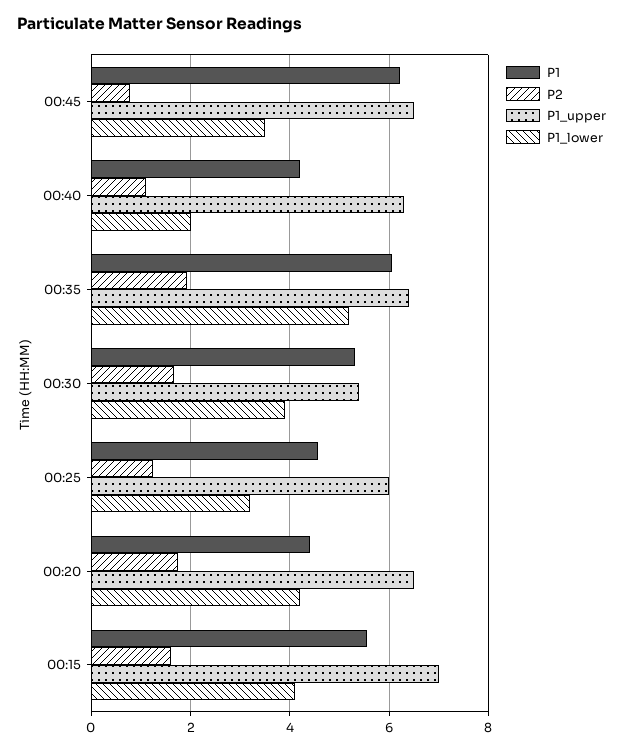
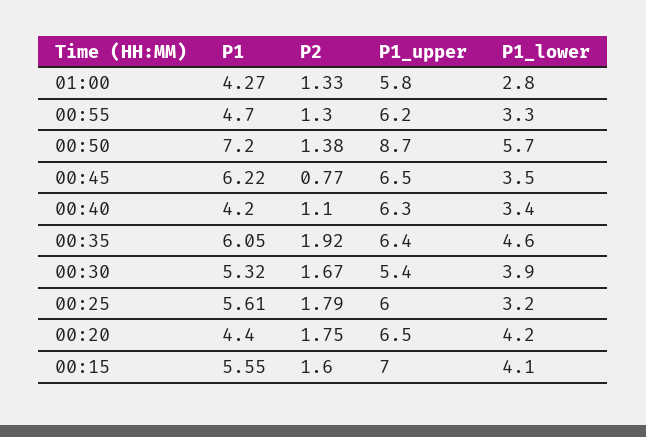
P1_lower, 00:40: 2 -> 3.4
P1_lower, 00:35: 5.2 -> 4.6
P1, 00:25: 4.6 -> 5.61
P2, 00:25: 1.2 -> 1.79
P1, 01:00: none -> 4.27
P2, 01:00: none -> 1.33
P1_upper, 01:00: none -> 5.8
P1_lower, 01:00: none -> 2.8
P1, 00:55: none -> 4.7
P2, 00:55: none -> 1.3
P1_upper, 00:55: none -> 6.2
P1_lower, 00:55: none -> 3.3
P1, 00:50: none -> 7.2
P2, 00:50: none -> 1.38
P1_upper, 00:50: none -> 8.7
P1_lower, 00:50: none -> 5.7

